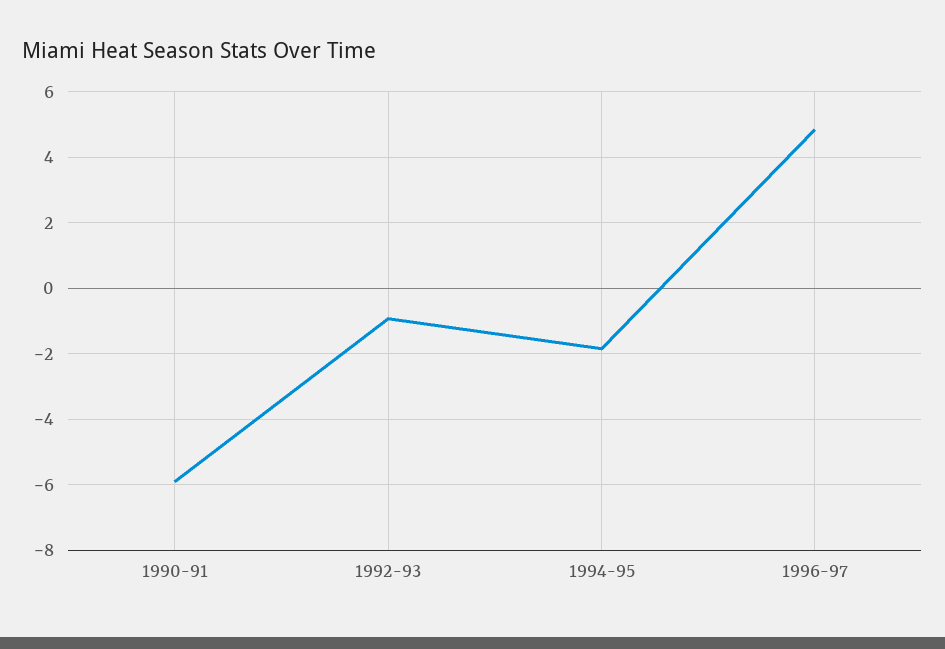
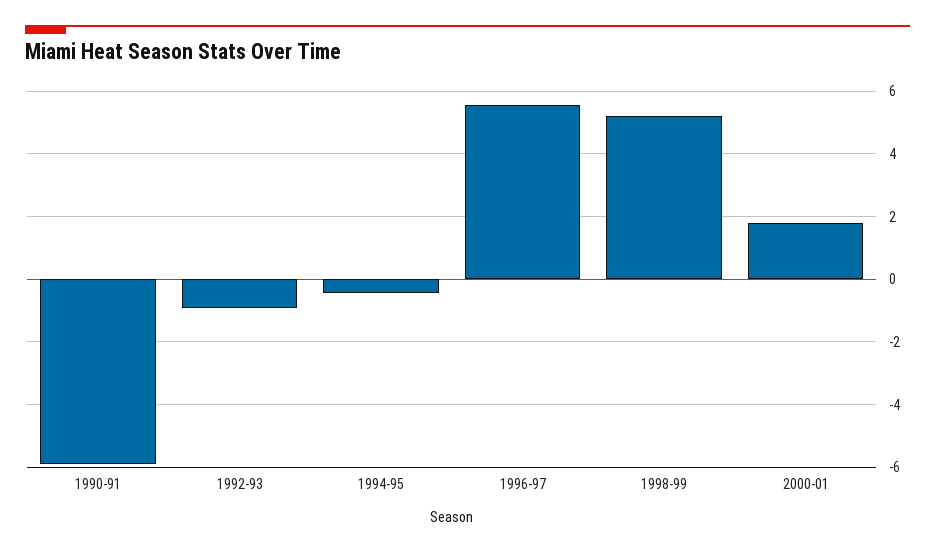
1994-95: -1.8 -> -0.4
1996-97: 4.8 -> 5.6
1998-99: none -> 5.2
2000-01: none -> 1.8

